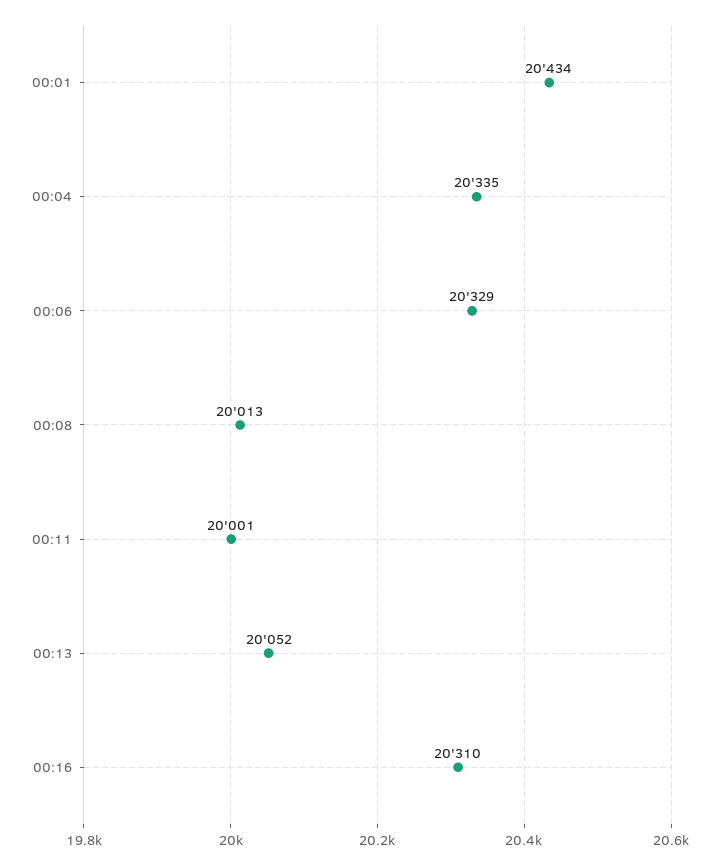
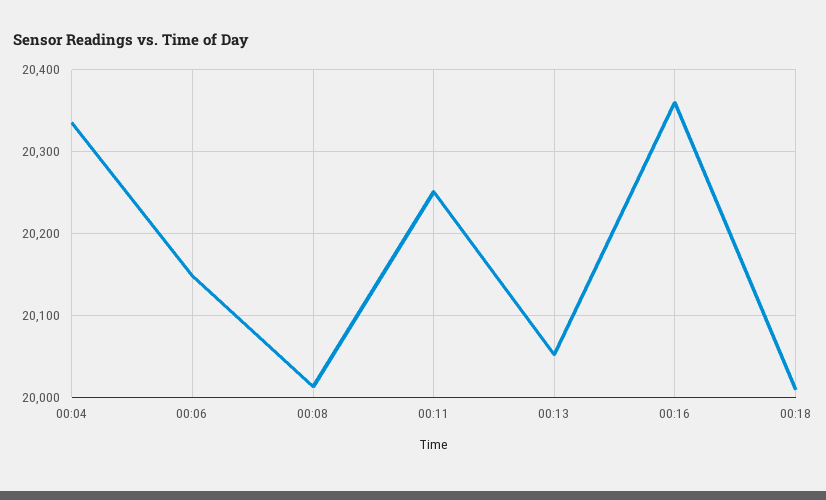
00:01: 20434 -> none
00:06: 20329 -> 20150
00:11: 20001 -> 20250
00:16: 20310 -> 20360
00:18: none -> 20010

